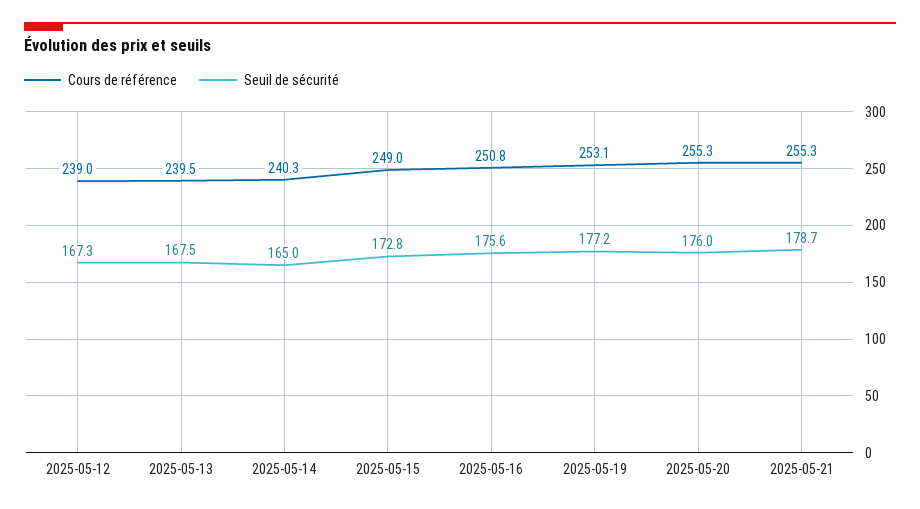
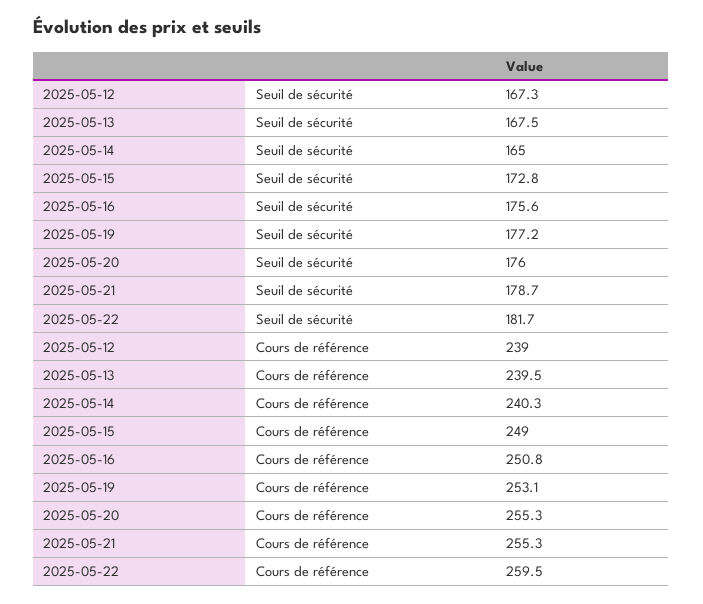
Seuil de sécurité, 2025-05-22: none -> 181.7
Cours de référence, 2025-05-22: none -> 259.5

